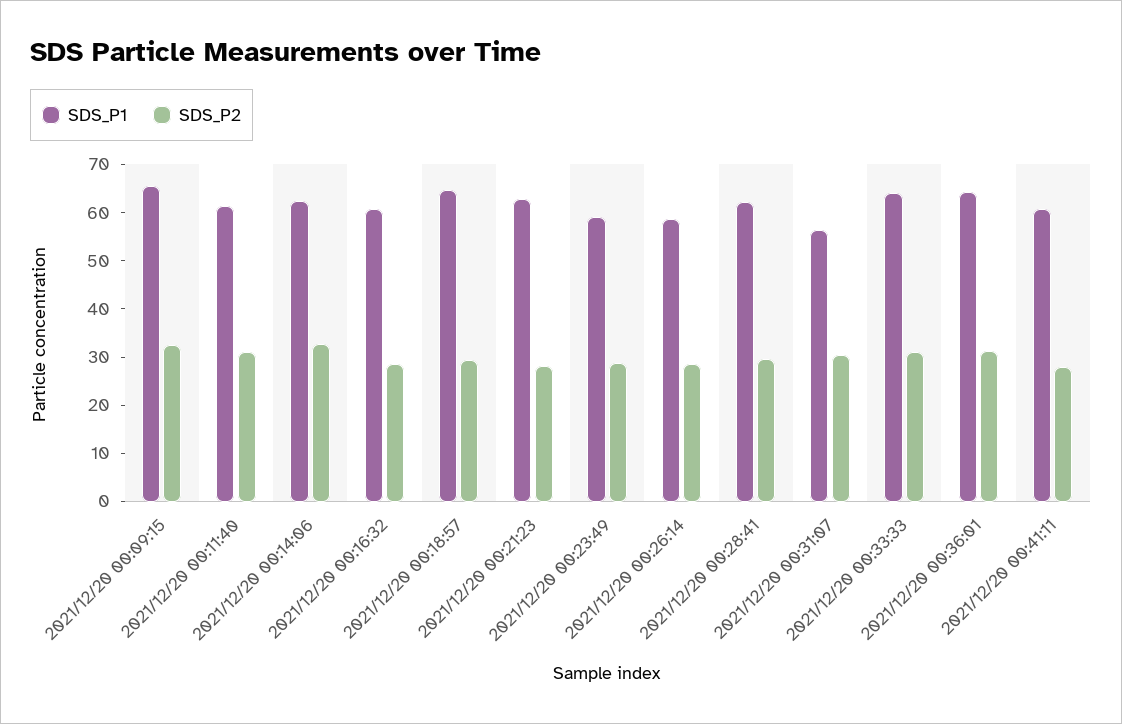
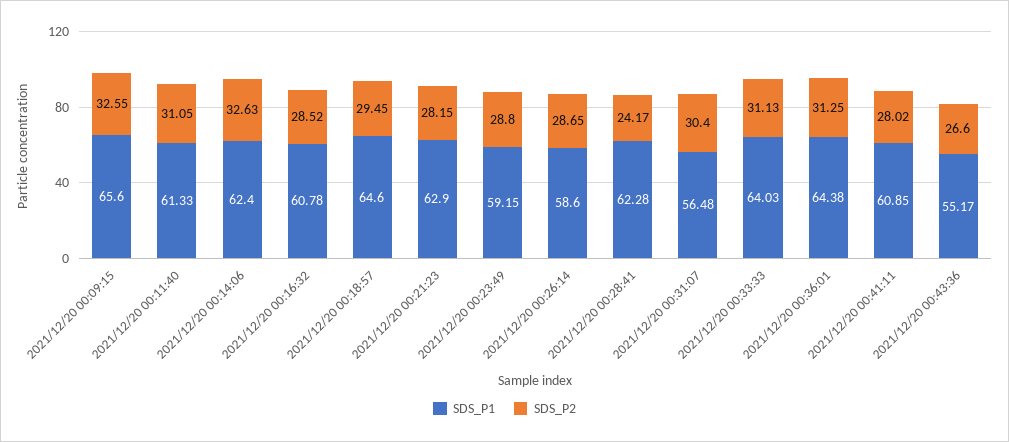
SDS_P2, 2021/12/20 00:28:41: 30 -> 24.17
SDS_P1, 2021/12/20 00:43:36: none -> 55.17
SDS_P2, 2021/12/20 00:43:36: none -> 26.6

